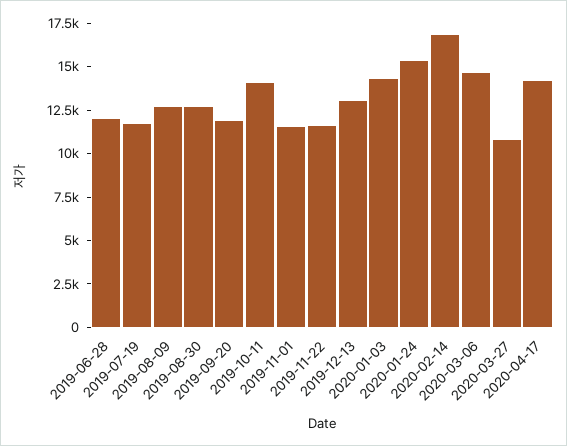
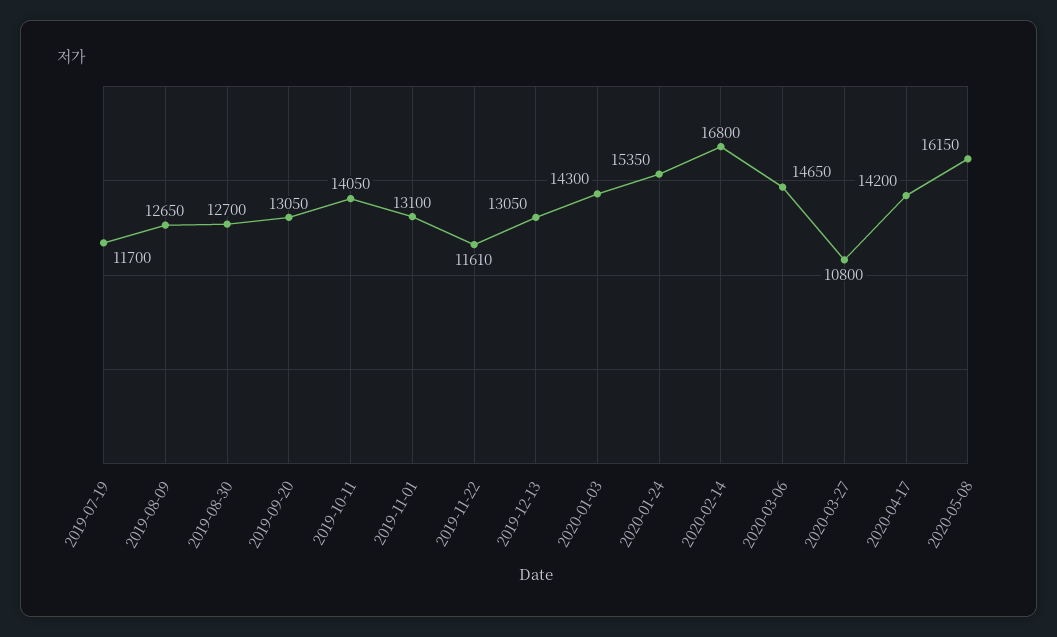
2019-06-28: 12000 -> none
2019-09-20: 12000 -> 13050
2019-11-01: 11500 -> 13100
2020-05-08: none -> 16150

